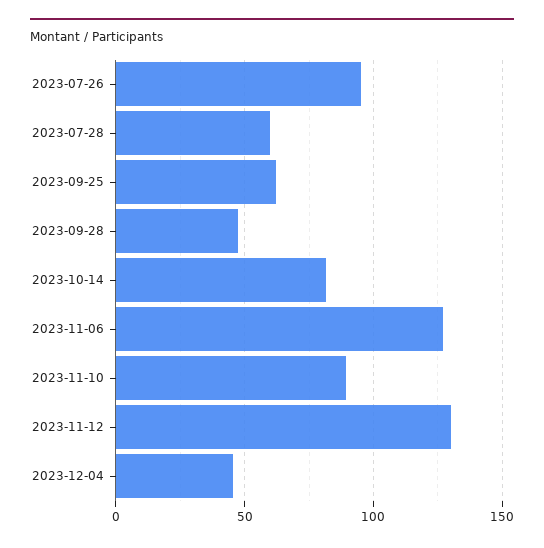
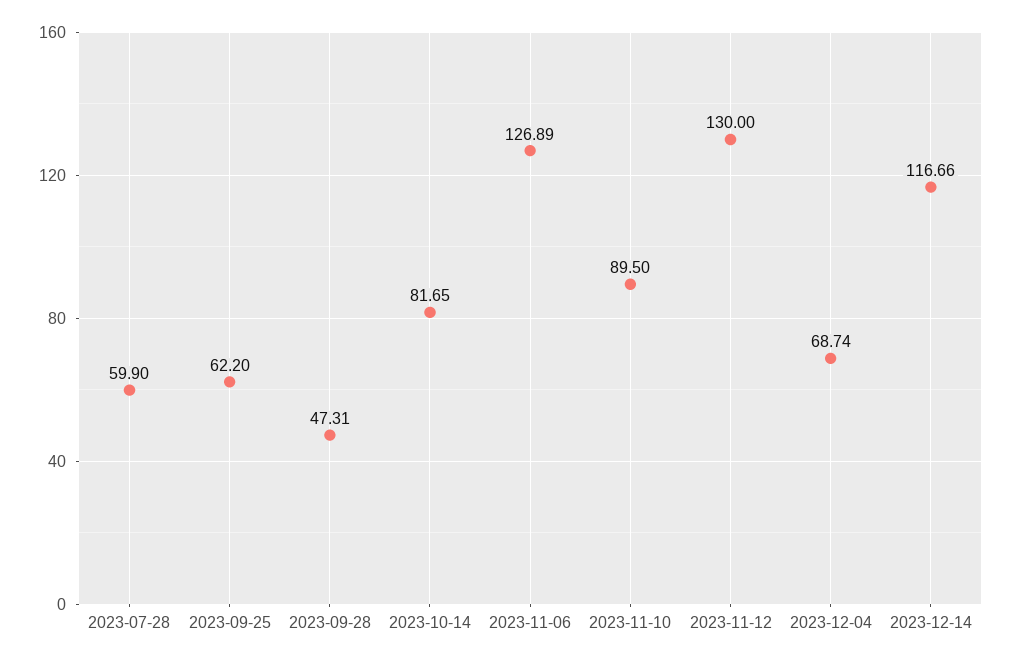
2023-07-26: 95 -> none
2023-12-04: 45 -> 68.74
2023-12-14: none -> 116.66

